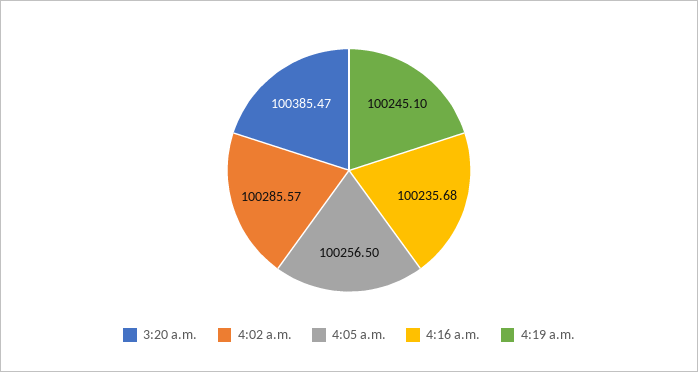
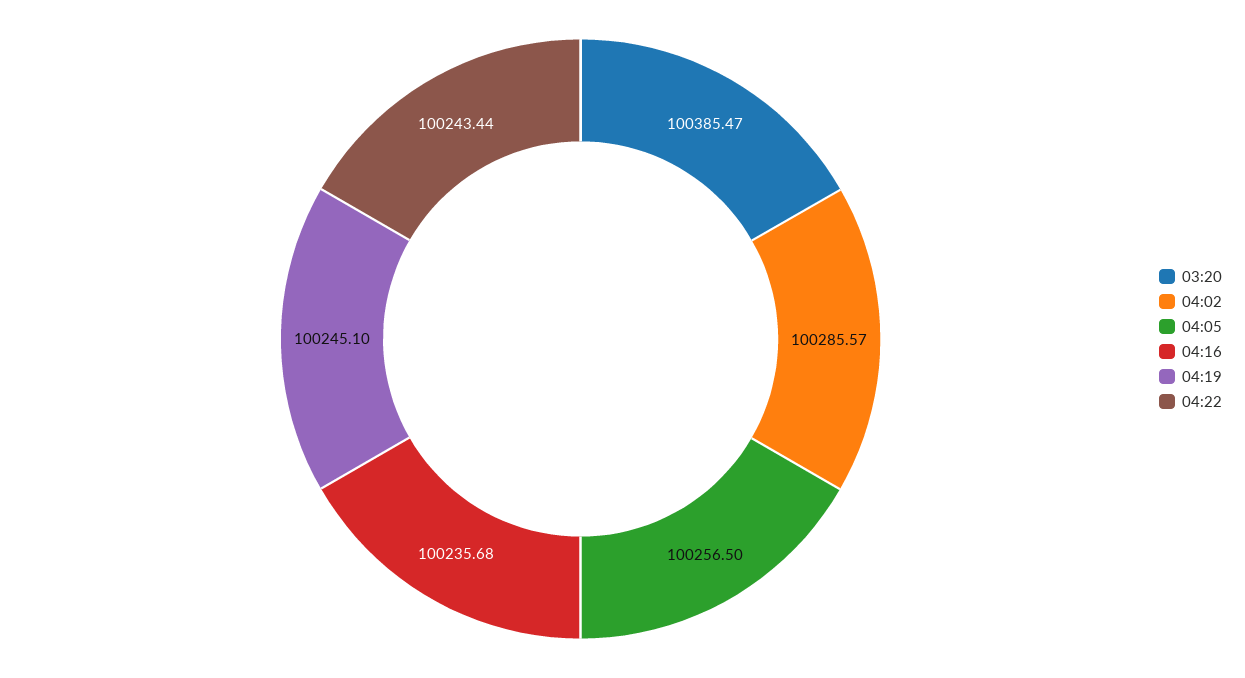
04:22: none -> 100243.44

